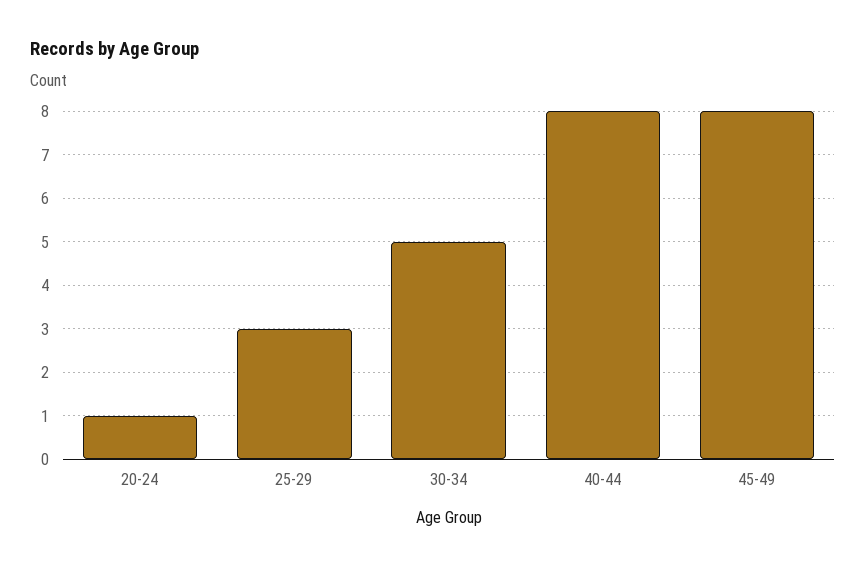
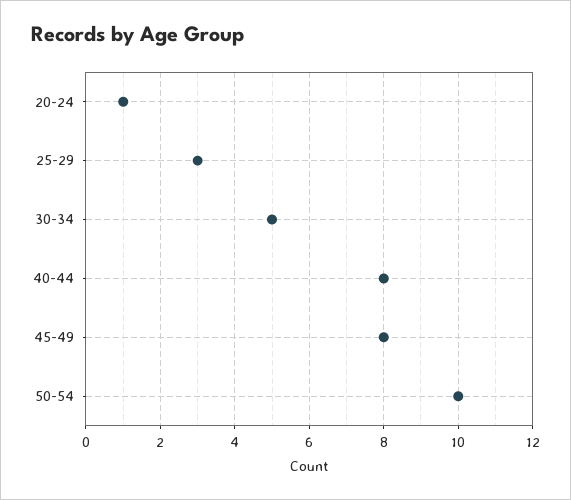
50-54: none -> 10

